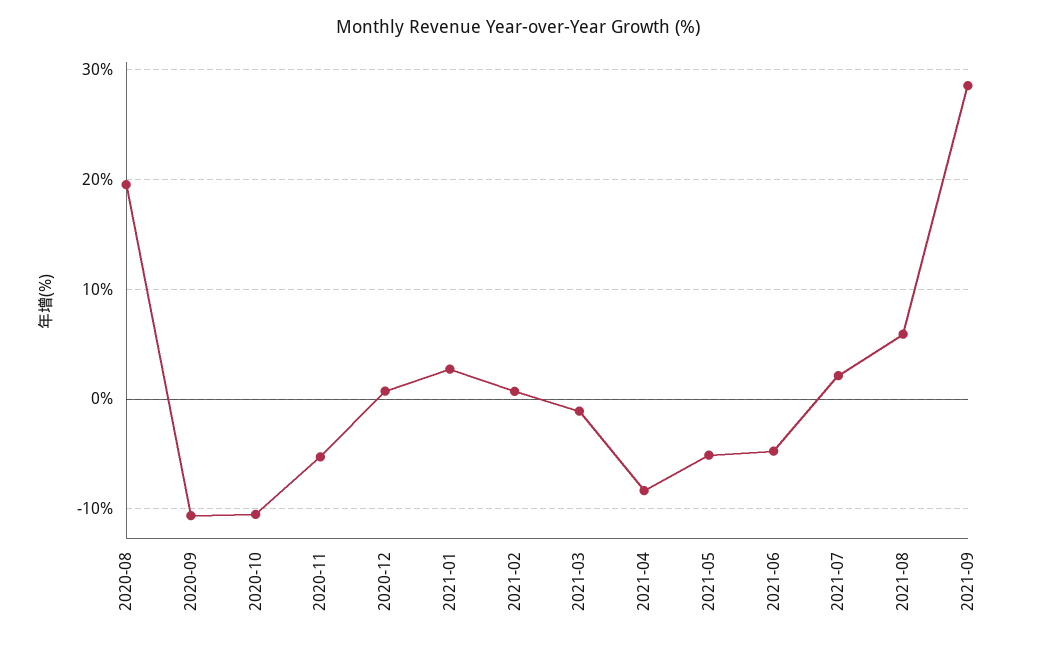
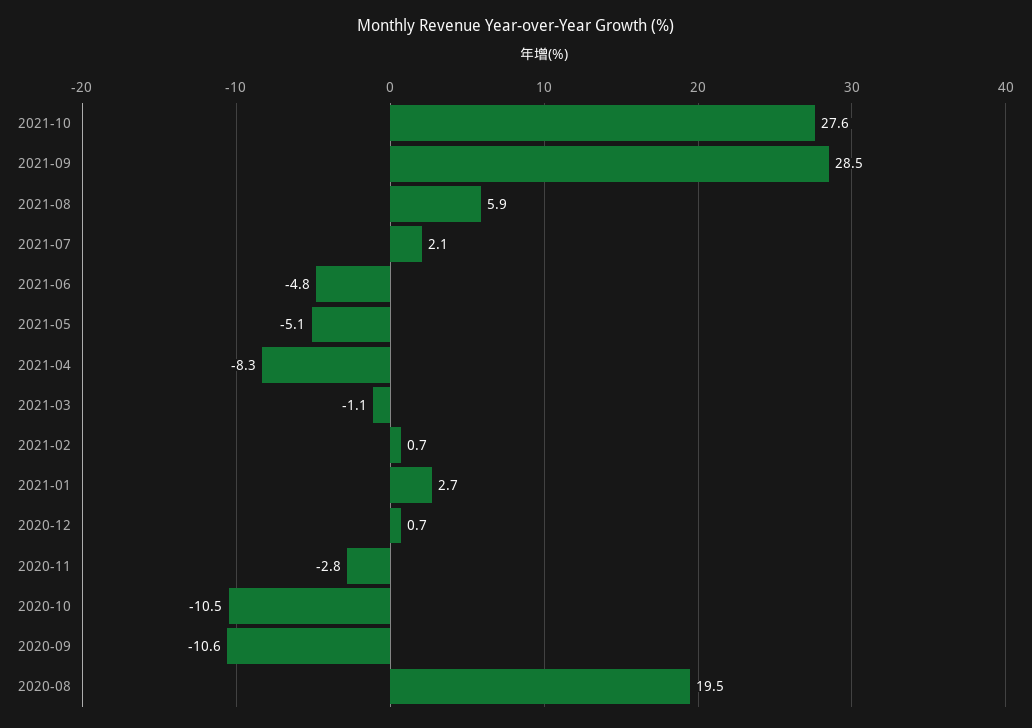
2020-11: -5 -> -2.8
2021-10: none -> 27.6

